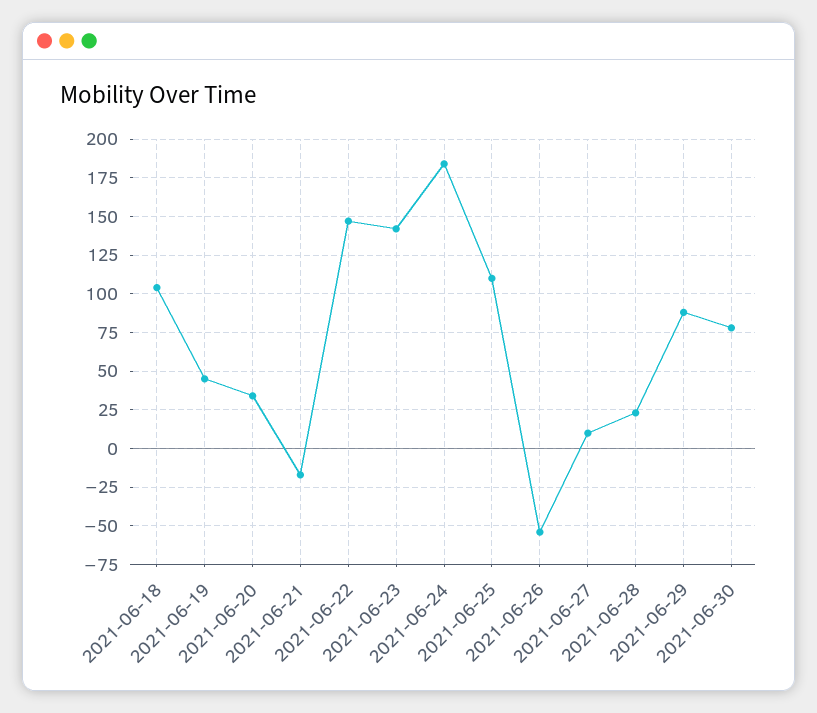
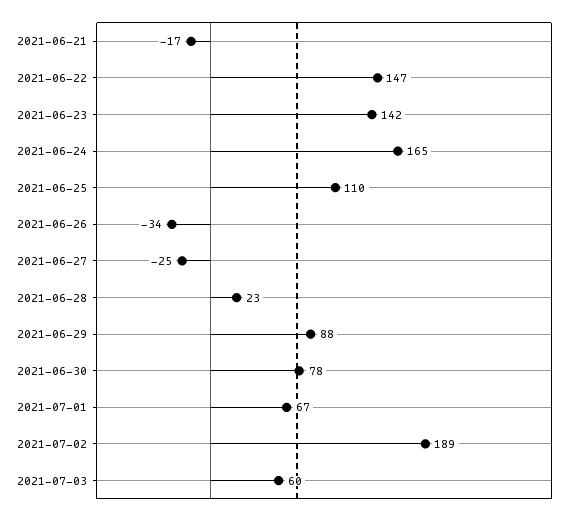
2021-06-18: 105 -> none
2021-06-19: 45 -> none
2021-06-20: 35 -> none
2021-06-24: 185 -> 165
2021-06-26: -55 -> -34
2021-06-27: 10 -> -25
2021-07-01: none -> 67
2021-07-02: none -> 189
2021-07-03: none -> 60

